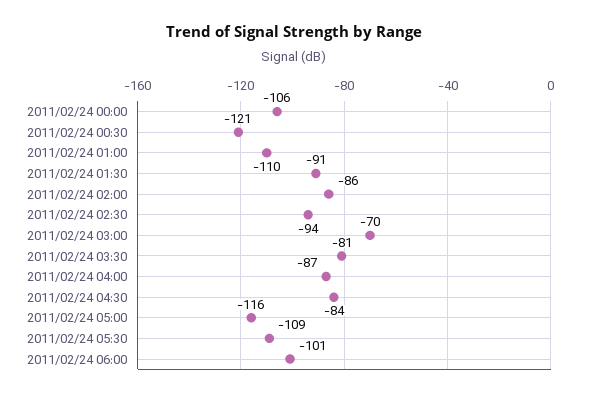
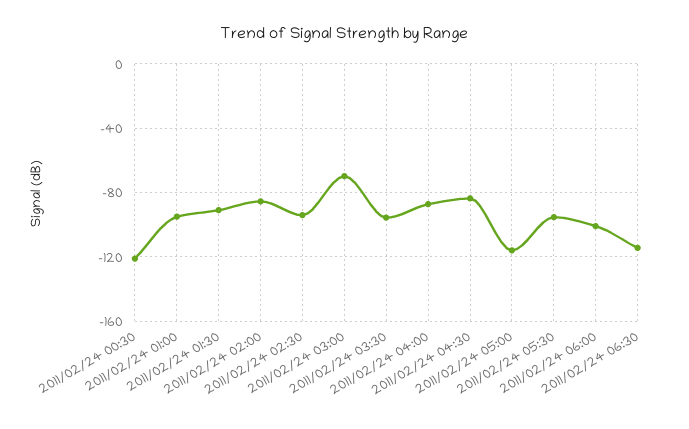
2011/02/24 00:00: -106 -> none
2011/02/24 01:00: -110 -> -95
2011/02/24 03:30: -81 -> -95
2011/02/24 05:30: -109 -> -95
2011/02/24 06:30: none -> -115

